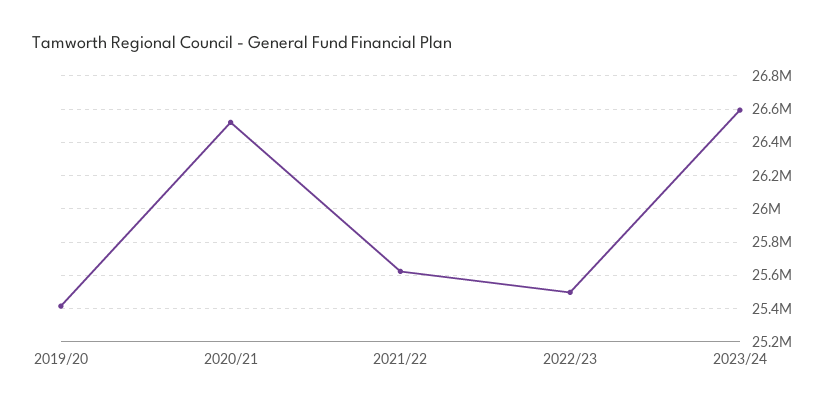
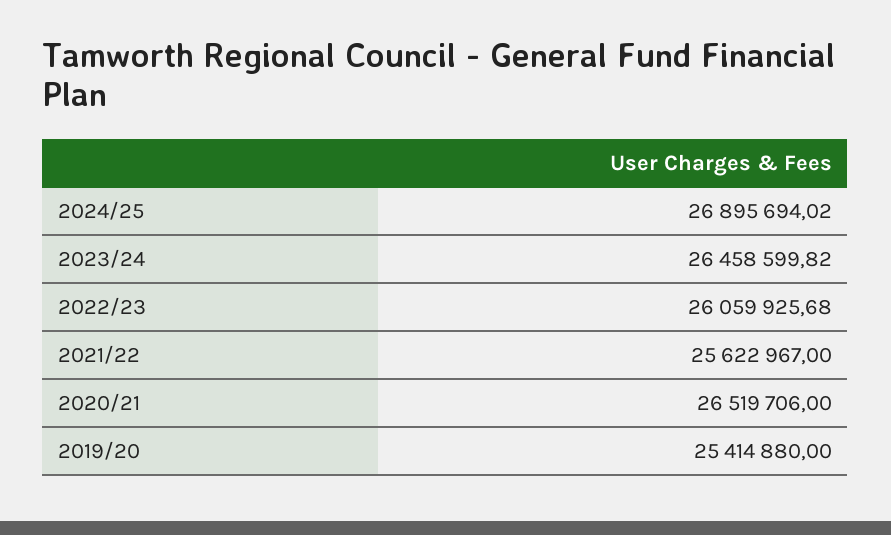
2022/23: 25500000 -> 26059925.68
2023/24: 26600000 -> 26458599.82
2024/25: none -> 26895694.02

